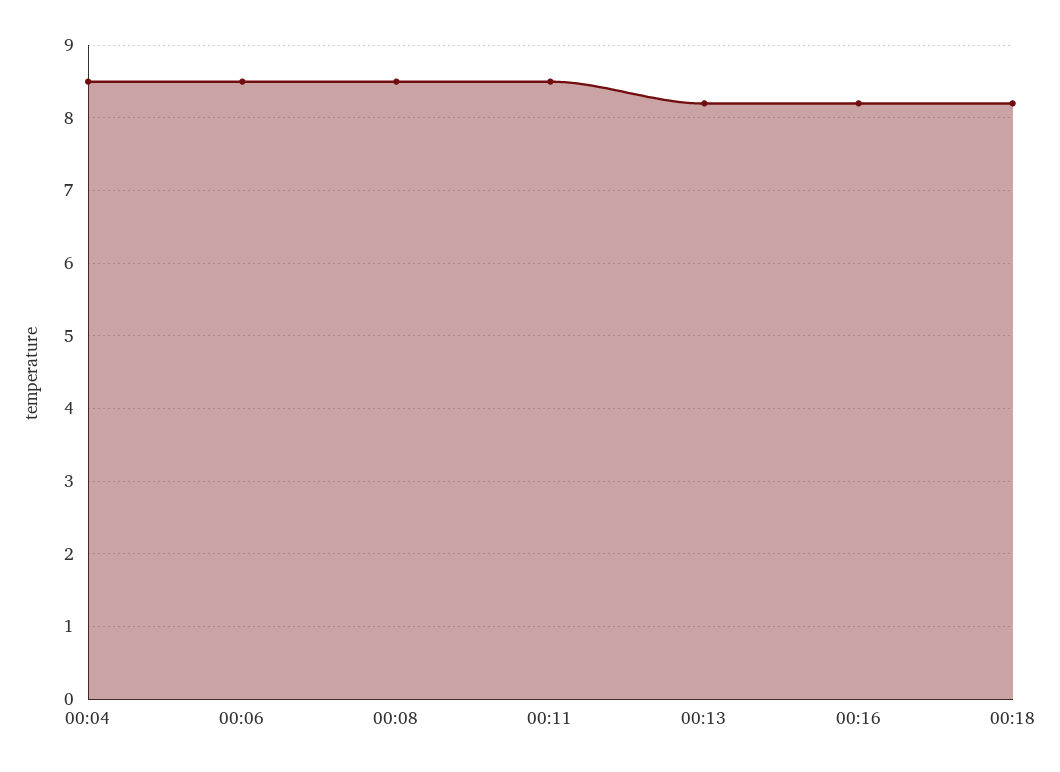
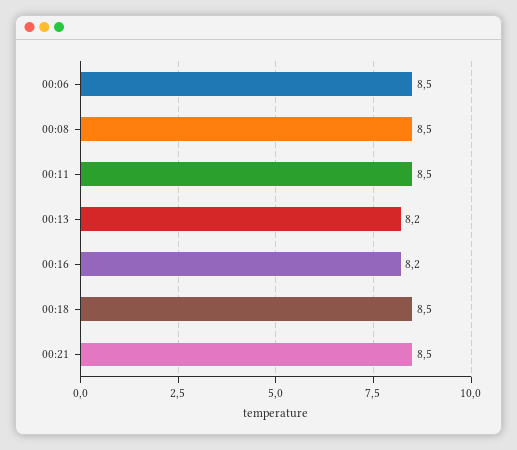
00:04: 8.5 -> none
00:18: 8.2 -> 8.5
00:21: none -> 8.5

